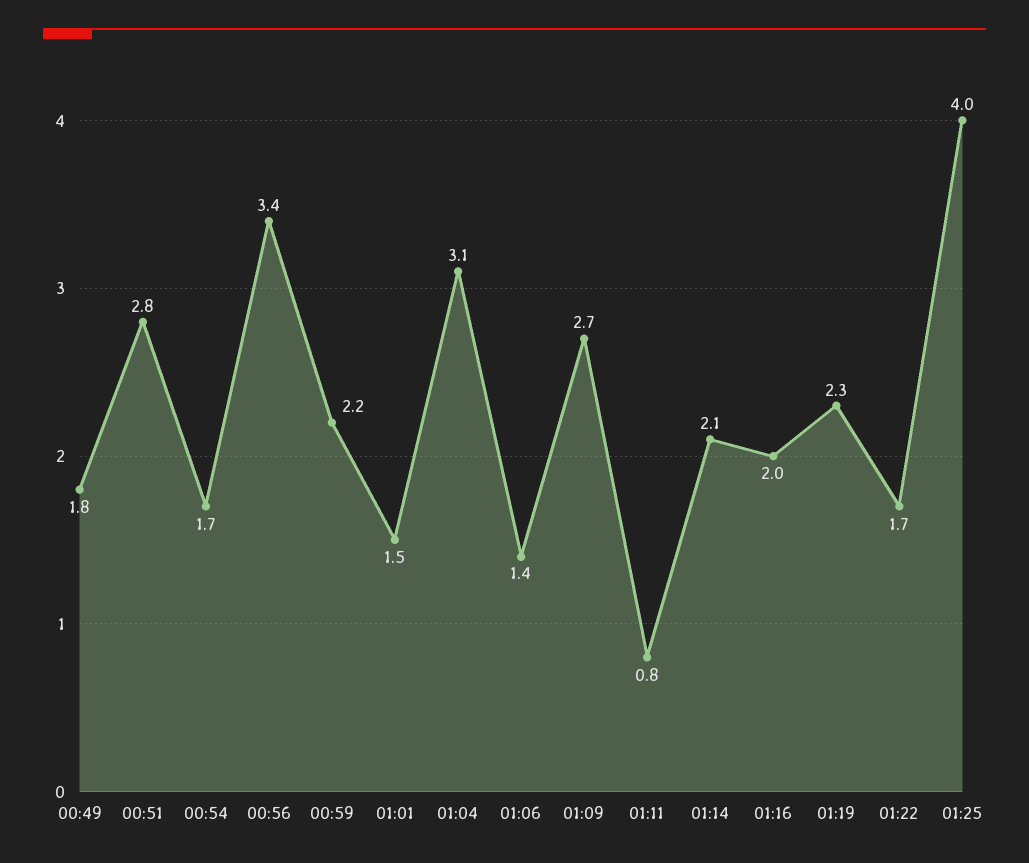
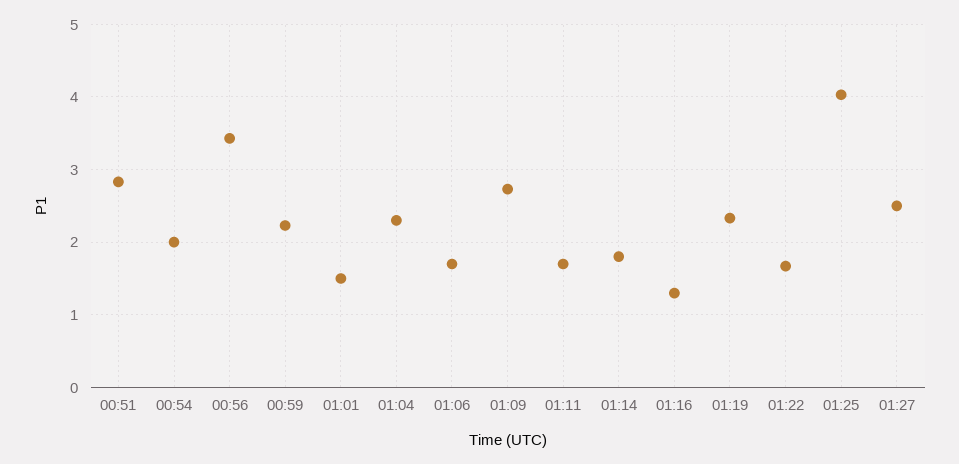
00:49: 1.8 -> none
00:54: 1.7 -> 2
01:04: 3.1 -> 2.3
01:06: 1.4 -> 1.7
01:11: 0.8 -> 1.7
01:14: 2.1 -> 1.8
01:16: 2 -> 1.3
01:27: none -> 2.5

